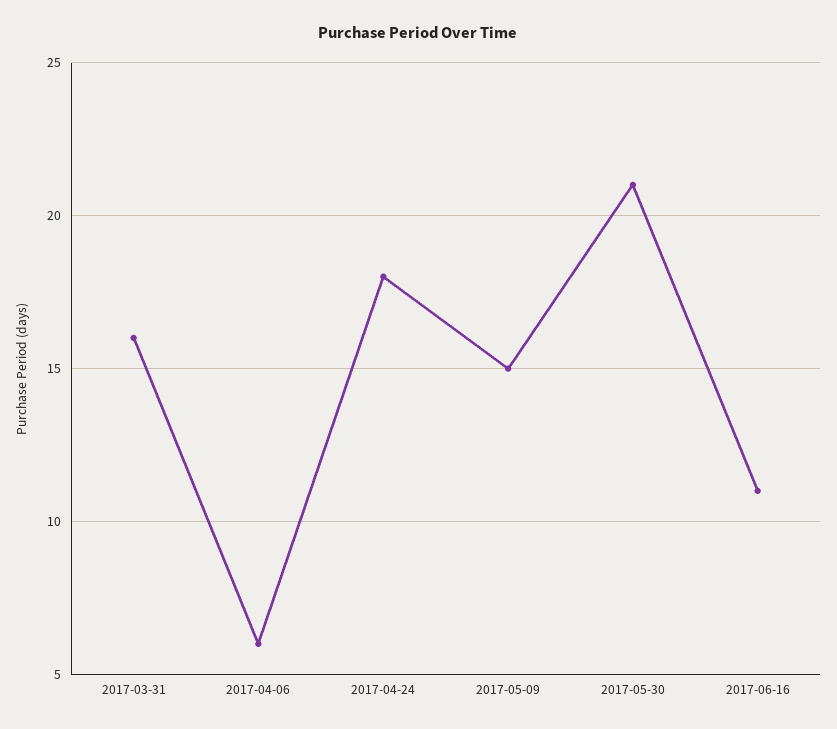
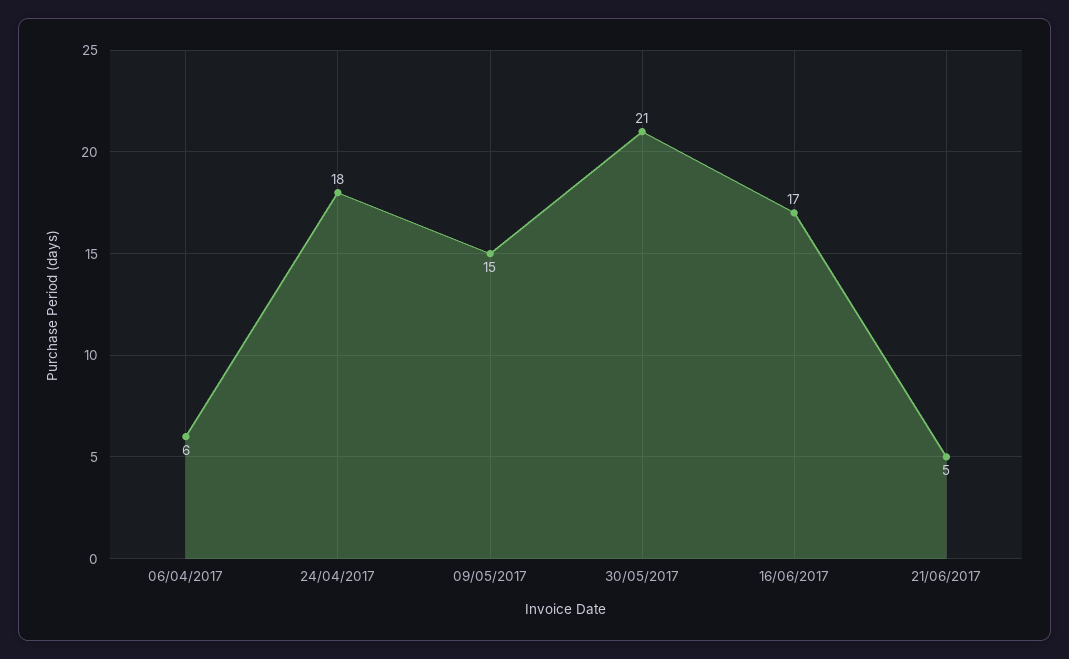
2017-03-31: 16 -> none
2017-06-16: 11 -> 17
21/06/2017: none -> 5

